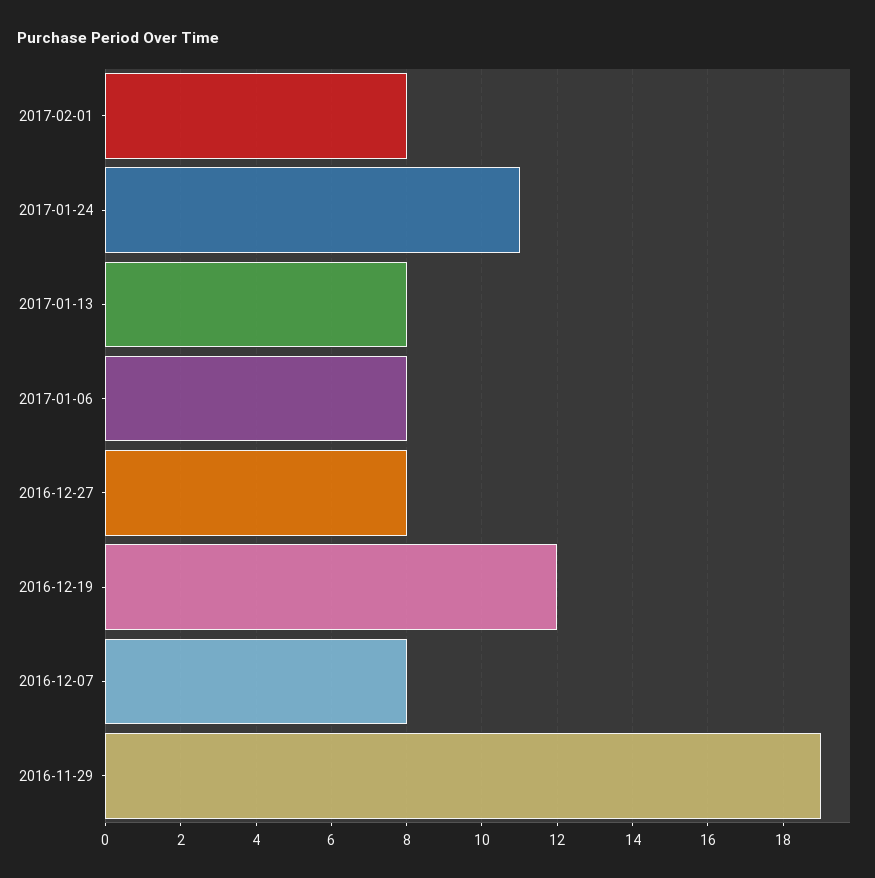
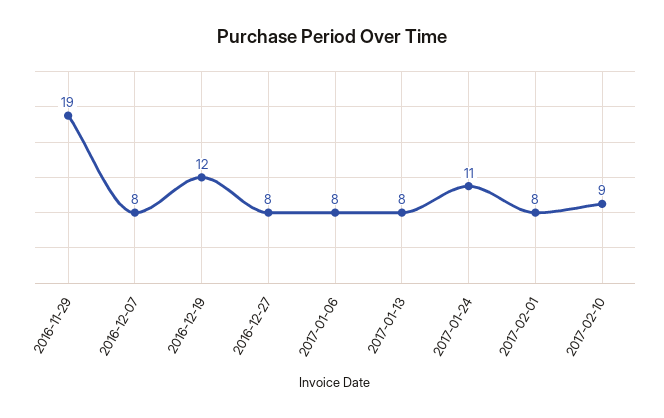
2017-02-10: none -> 9

